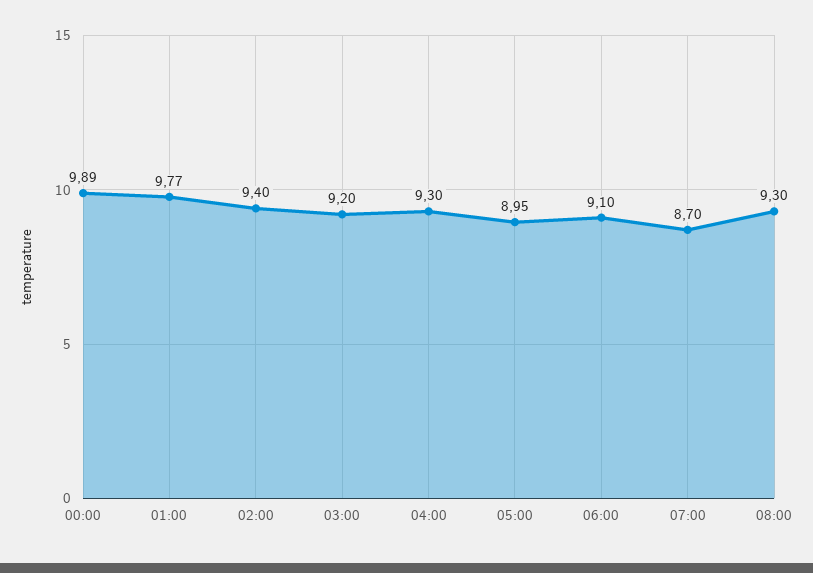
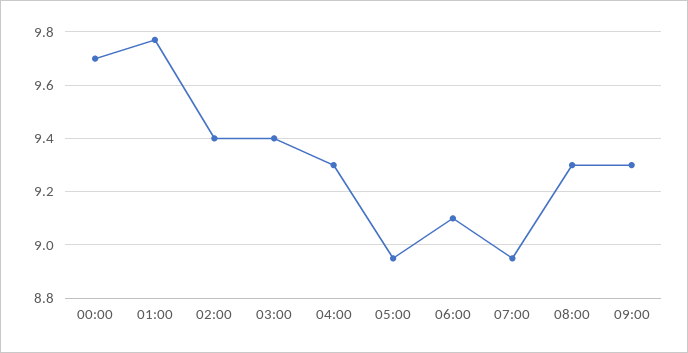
00:00: 9.89 -> 9.7
03:00: 9.2 -> 9.4
07:00: 8.7 -> 8.95
09:00: none -> 9.3

